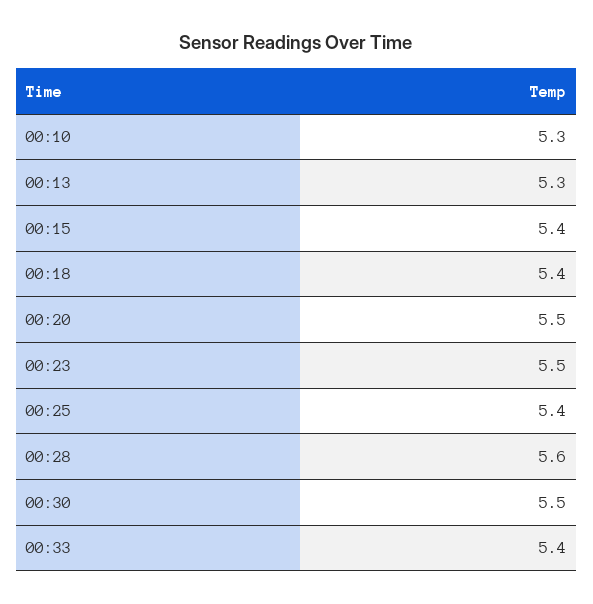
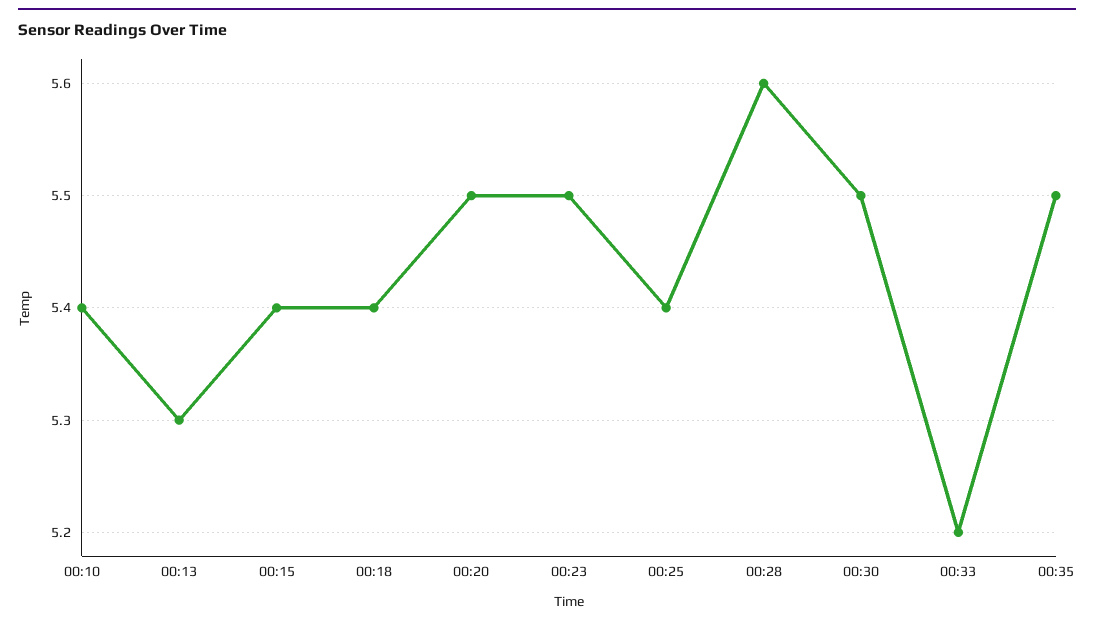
00:10: 5.3 -> 5.4
00:33: 5.4 -> 5.2
00:35: none -> 5.5

